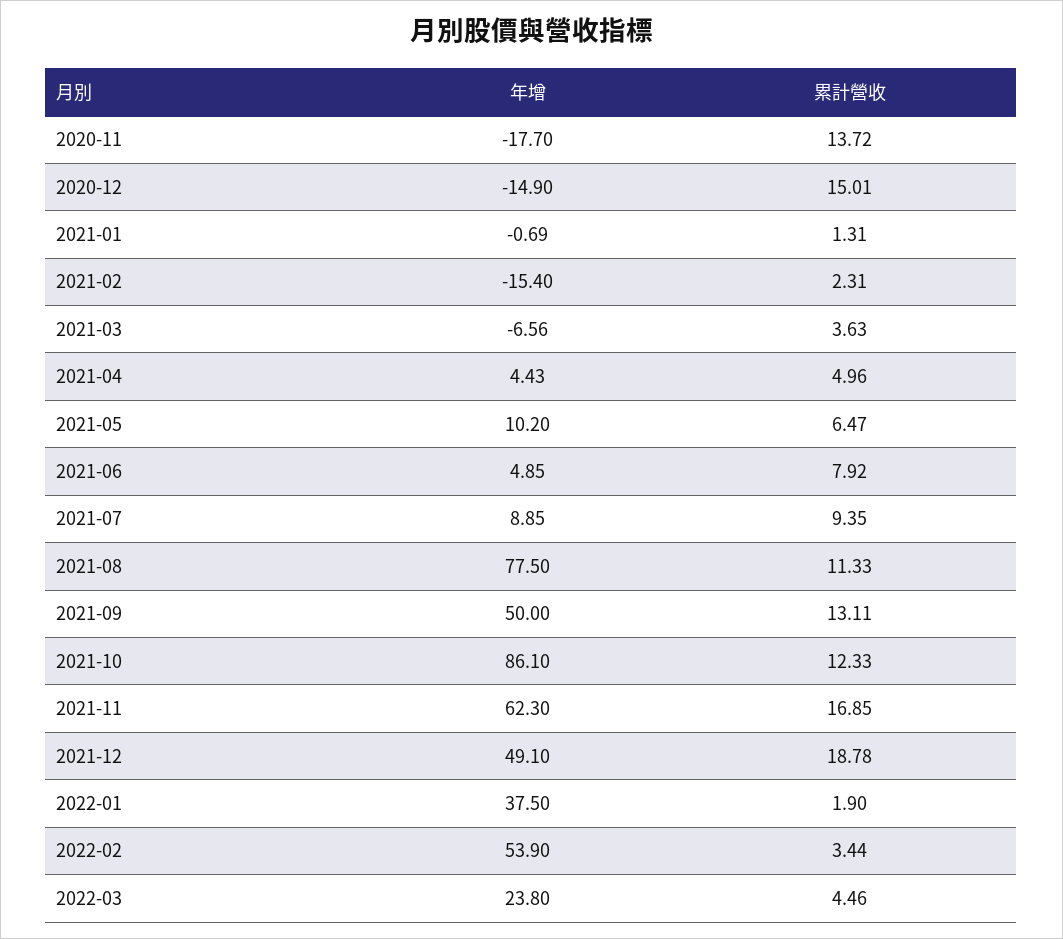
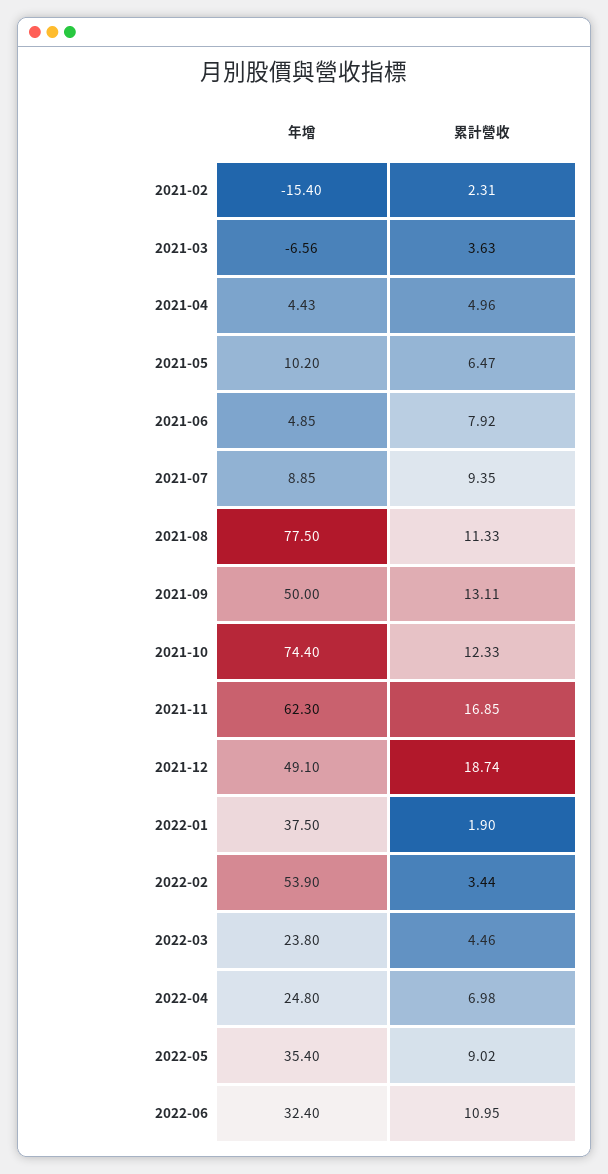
年增, 2020-11: -17.7 -> none
累計營收, 2020-11: 13.72 -> none
年增, 2020-12: -14.9 -> none
累計營收, 2020-12: 15.01 -> none
年增, 2021-01: -0.69 -> none
累計營收, 2021-01: 1.31 -> none
年增, 2021-10: 86.1 -> 74.4
累計營收, 2021-12: 18.78 -> 18.74
年增, 2022-04: none -> 24.8
累計營收, 2022-04: none -> 6.98
年增, 2022-05: none -> 35.4
累計營收, 2022-05: none -> 9.02
年增, 2022-06: none -> 32.4
累計營收, 2022-06: none -> 10.95

